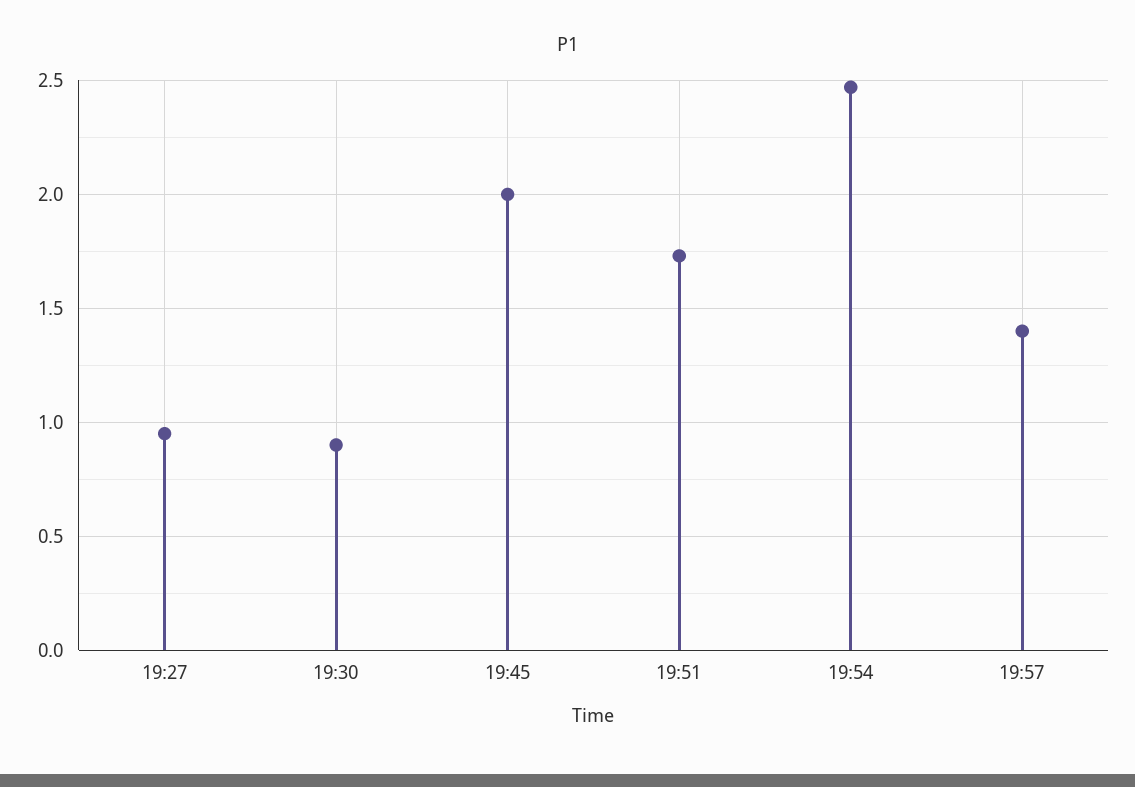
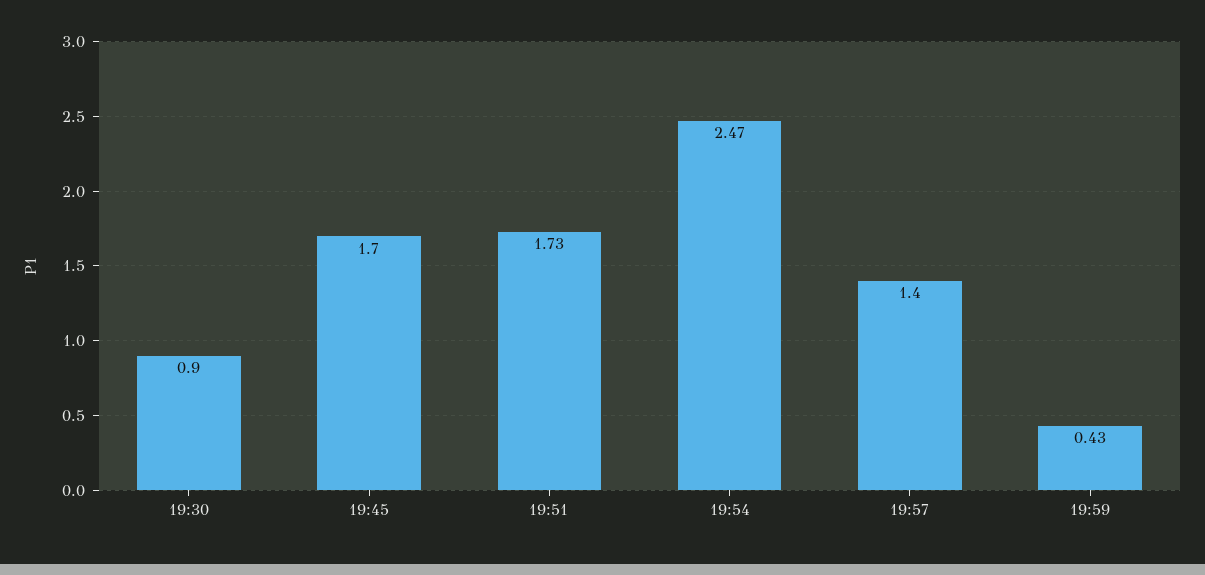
19:27: 0.95 -> none
19:45: 2 -> 1.7
19:59: none -> 0.43

